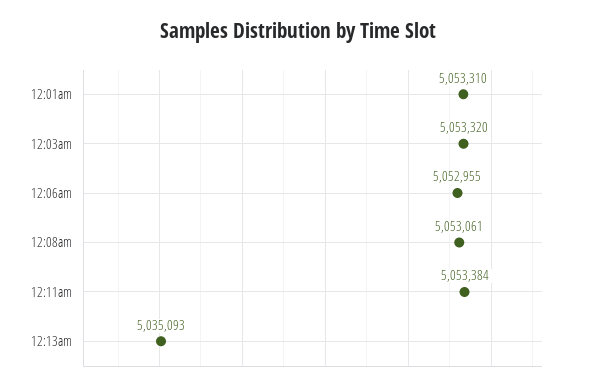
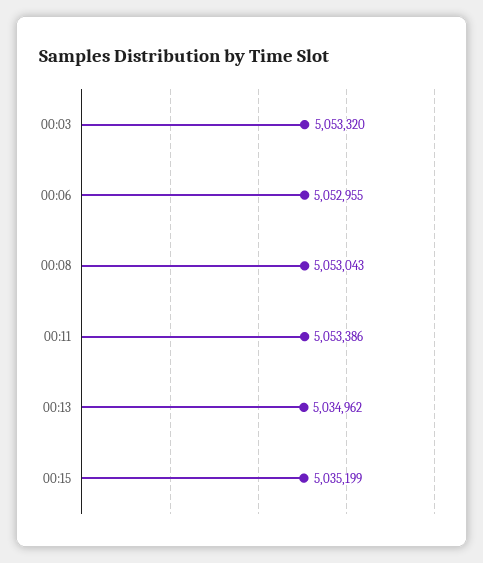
12:01am: 5053310 -> none
12:08am: 5053061 -> 5053043
12:11am: 5053384 -> 5053386
12:13am: 5035093 -> 5034962
00:15: none -> 5035199

